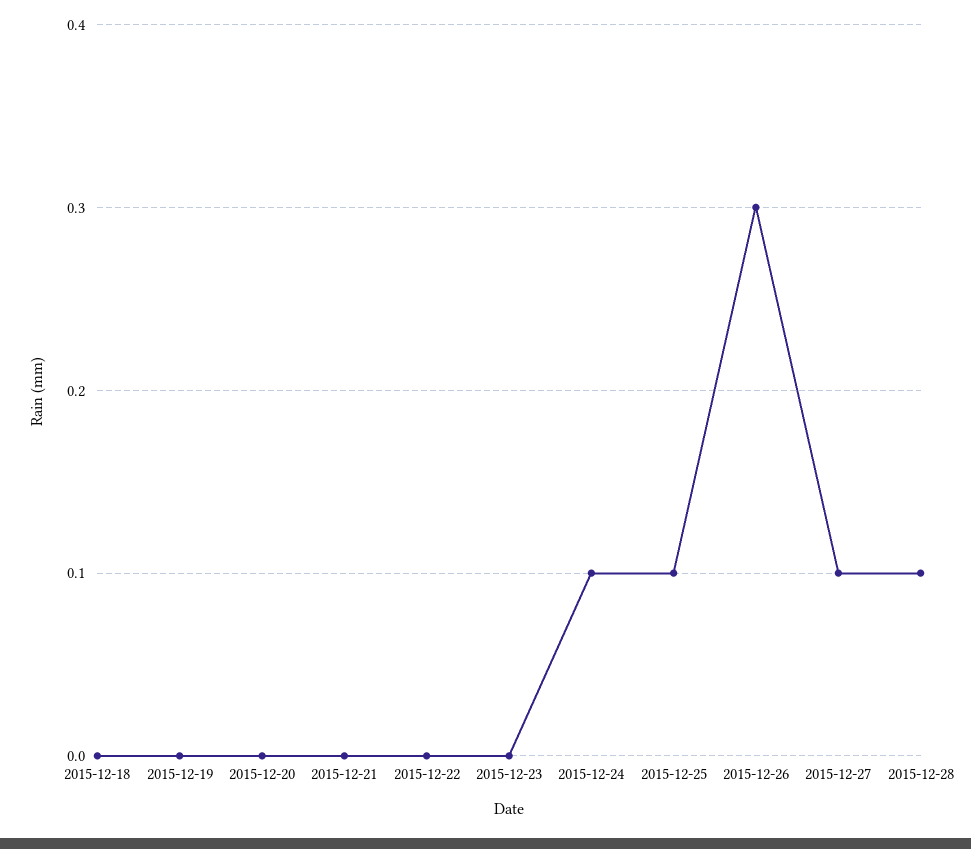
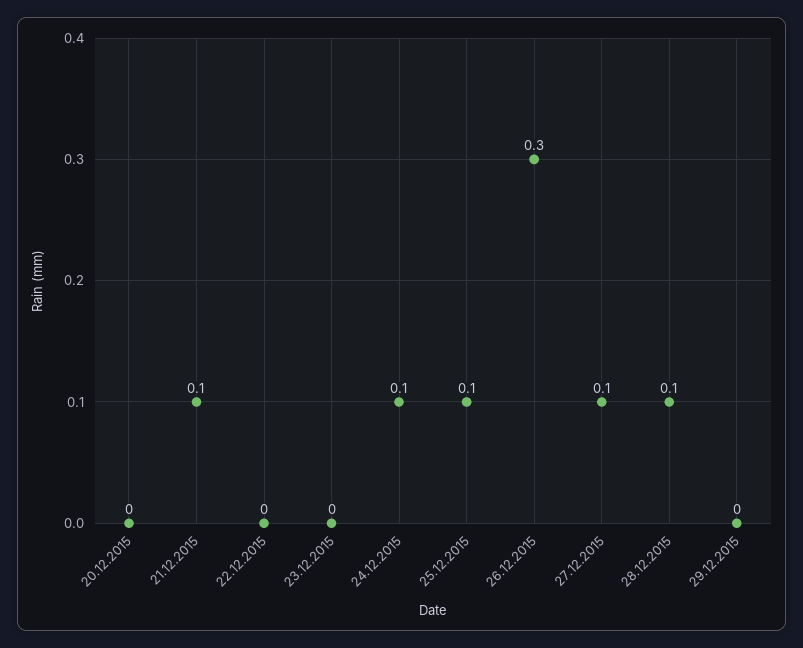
2015-12-18: 0 -> none
2015-12-19: 0 -> none
2015-12-21: 0 -> 0.1
29.12.2015: none -> 0

